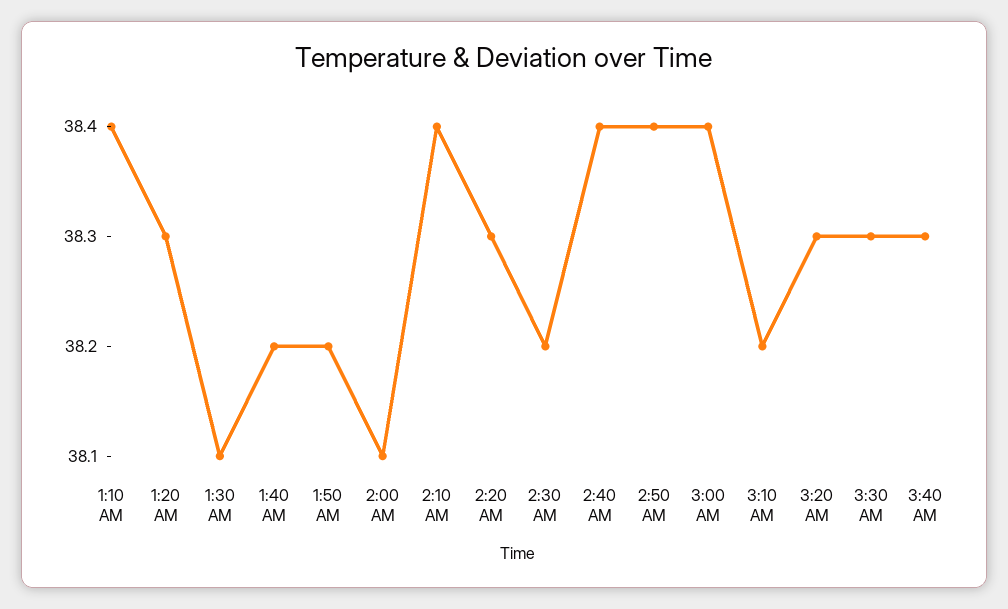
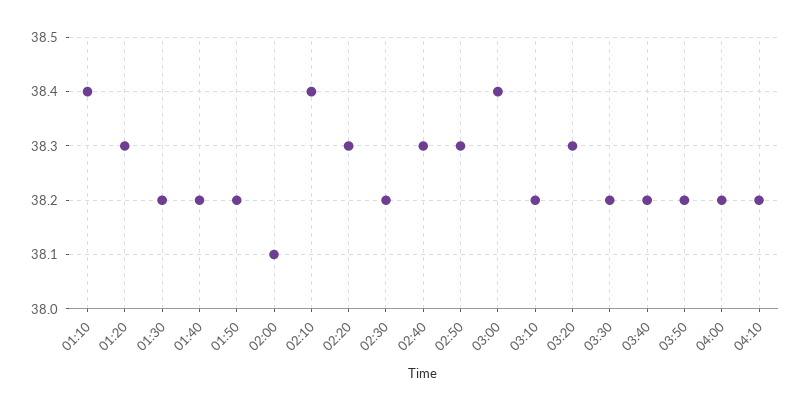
1:30 AM: 38.1 -> 38.2
2:40 AM: 38.4 -> 38.3
2:50 AM: 38.4 -> 38.3
3:30 AM: 38.3 -> 38.2
3:40 AM: 38.3 -> 38.2
03:50: none -> 38.2
04:00: none -> 38.2
04:10: none -> 38.2

